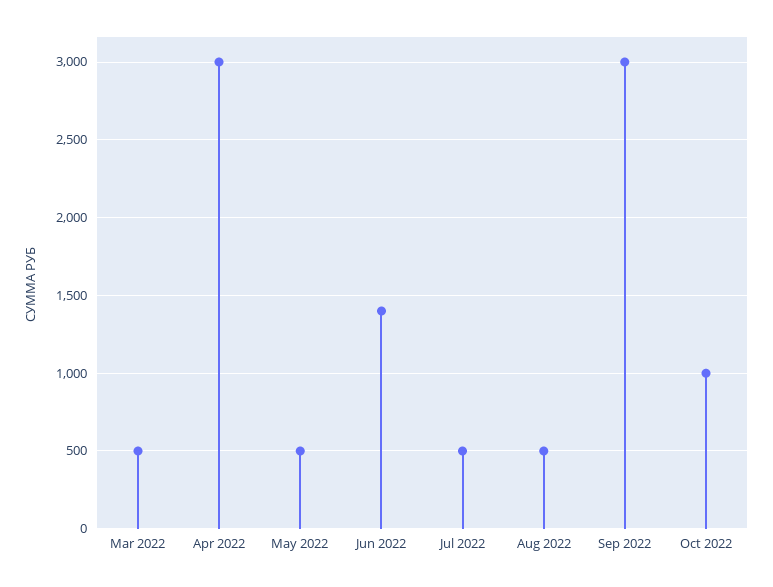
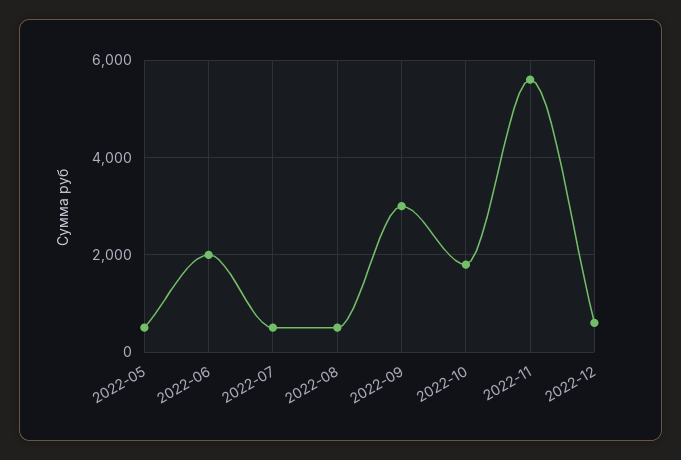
Mar 2022: 500 -> none
Apr 2022: 3000 -> none
Jun 2022: 1400 -> 2000
Oct 2022: 1000 -> 1800
2022-11: none -> 5600
2022-12: none -> 600

